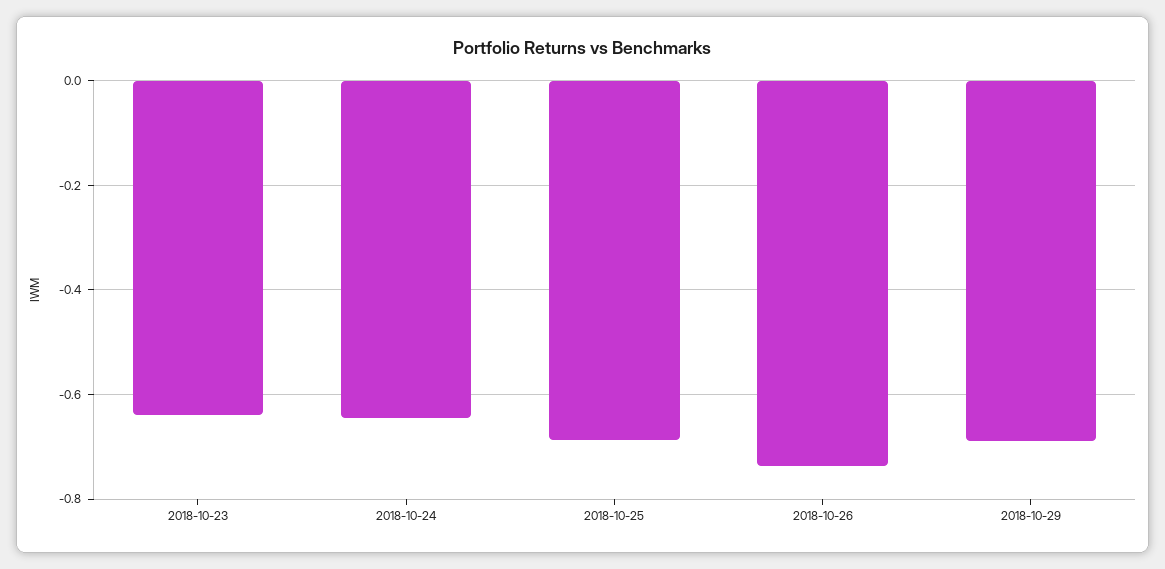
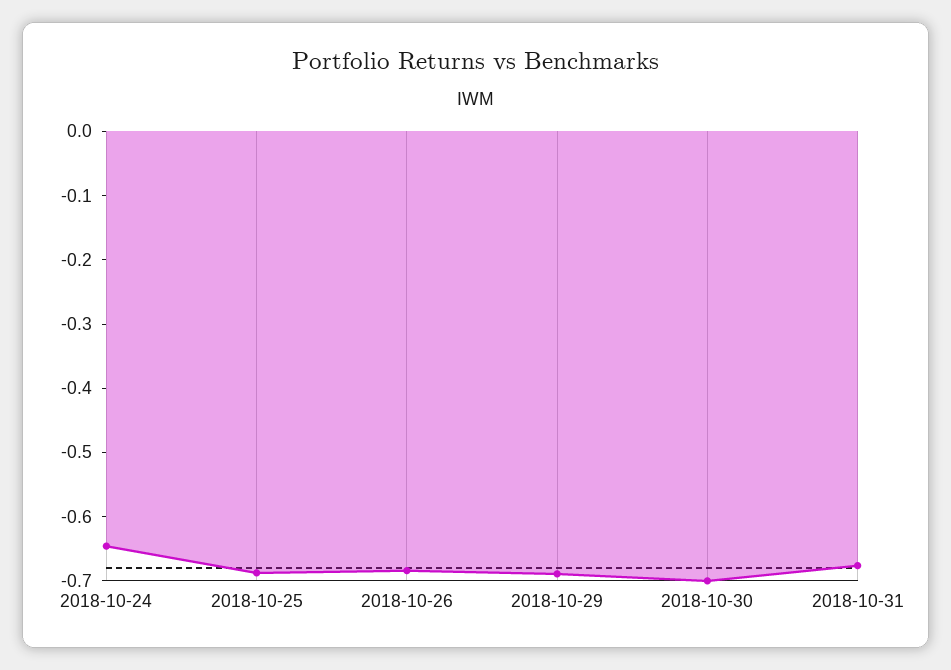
2018-10-23: -0.64 -> none
2018-10-26: -0.74 -> -0.68
2018-10-30: none -> -0.7
2018-10-31: none -> -0.68

